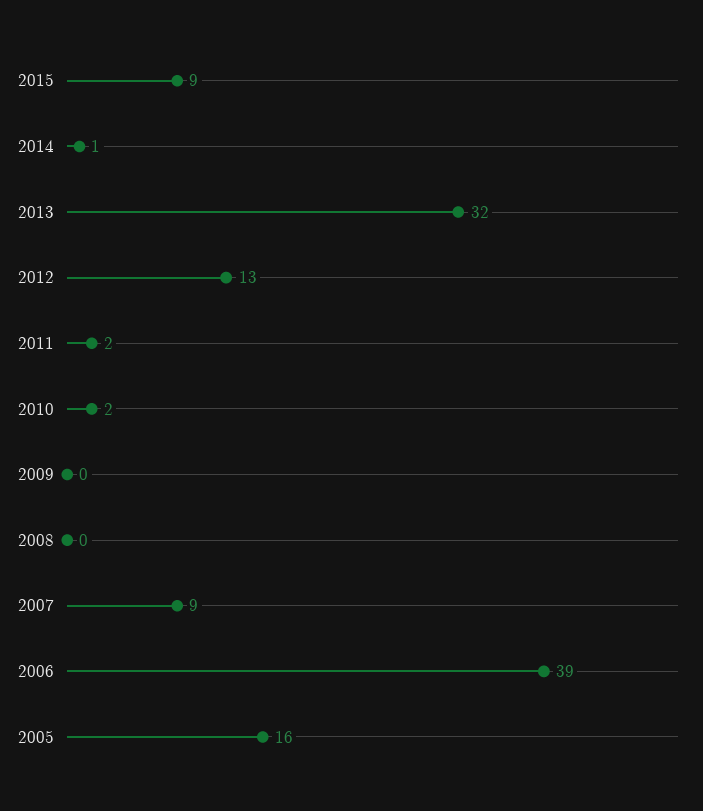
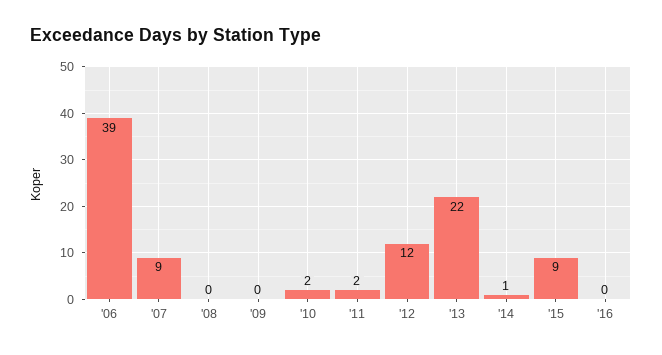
2013: 32 -> 22
2012: 13 -> 12
2005: 16 -> none
'16: none -> 0

